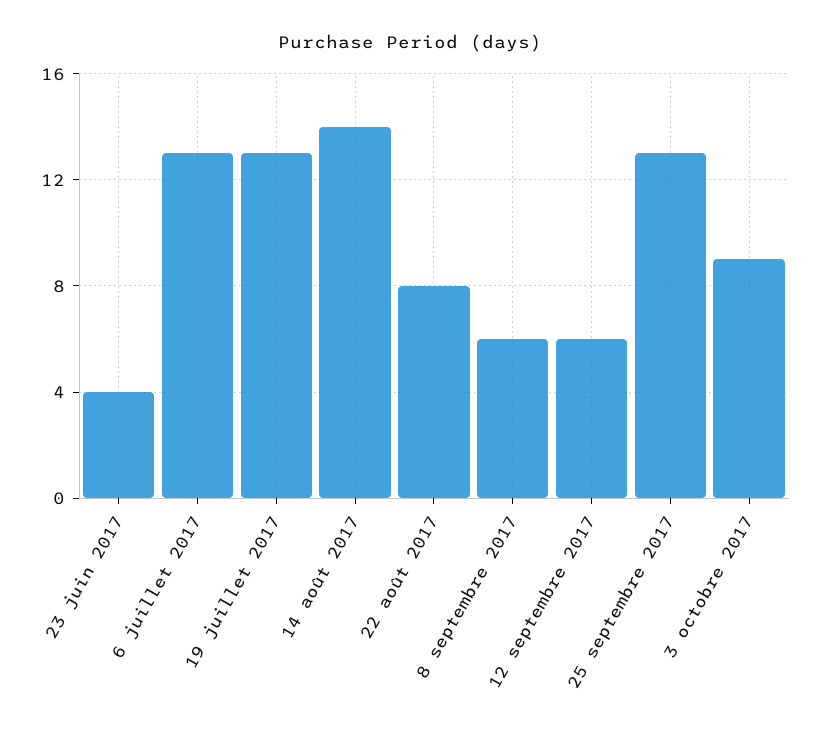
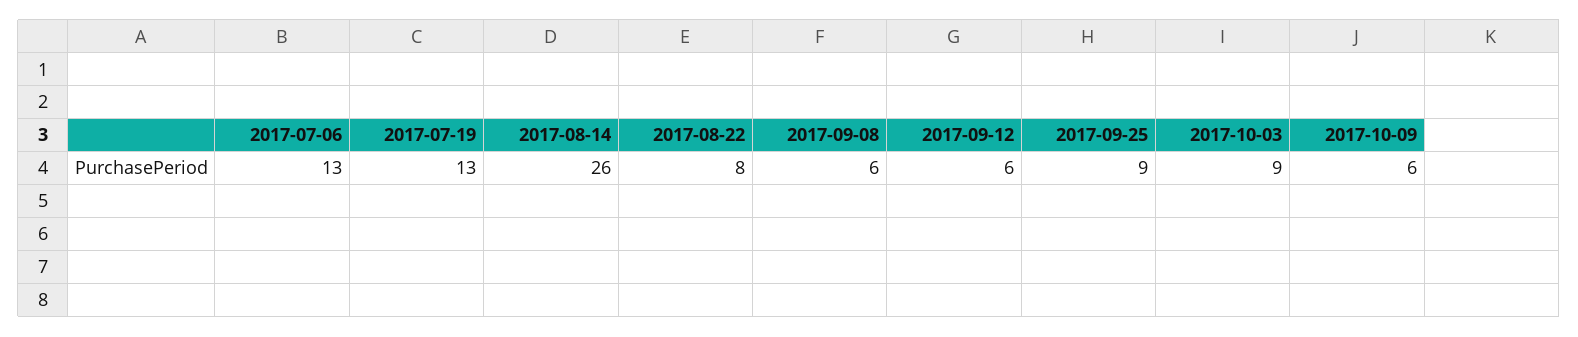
23 juin 2017: 4 -> none
14 août 2017: 14 -> 26
25 septembre 2017: 13 -> 9
2017-10-09: none -> 6

